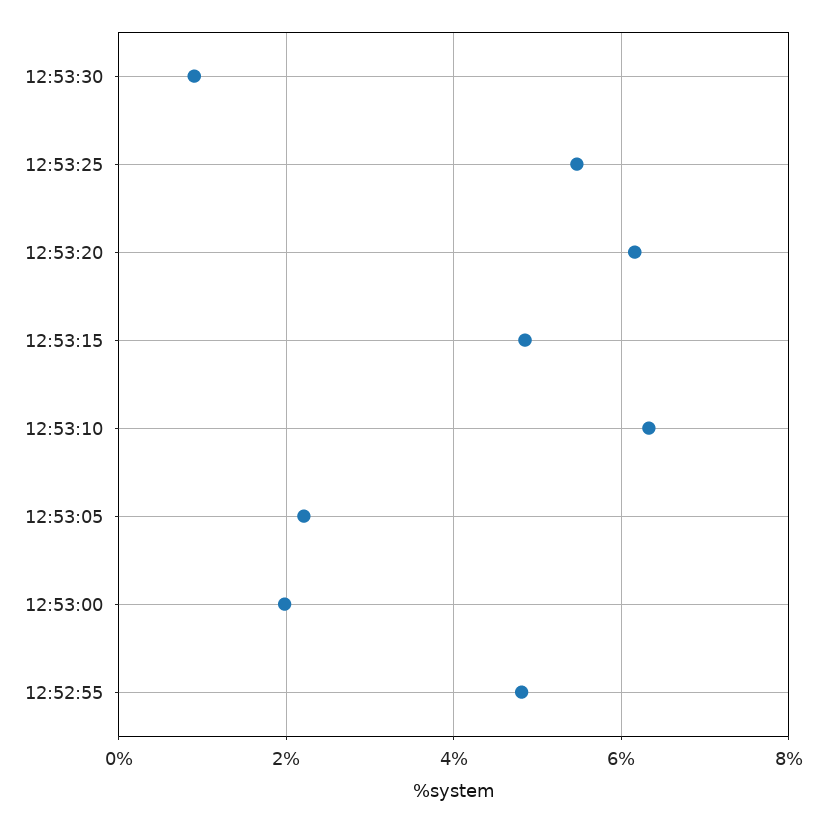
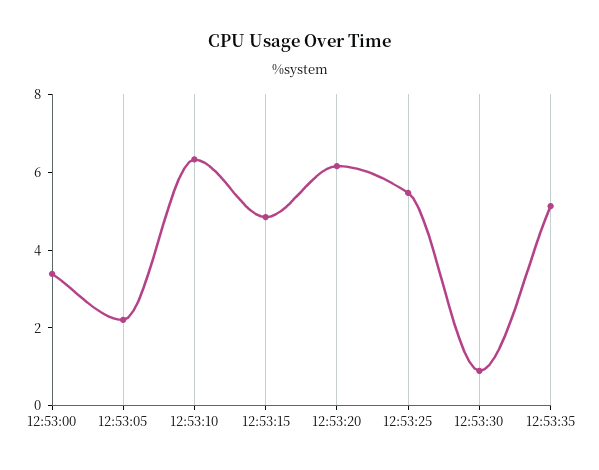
12:53:00: 2 -> 3.5
12:52:55: 4.8 -> none
12:53:35: none -> 5

